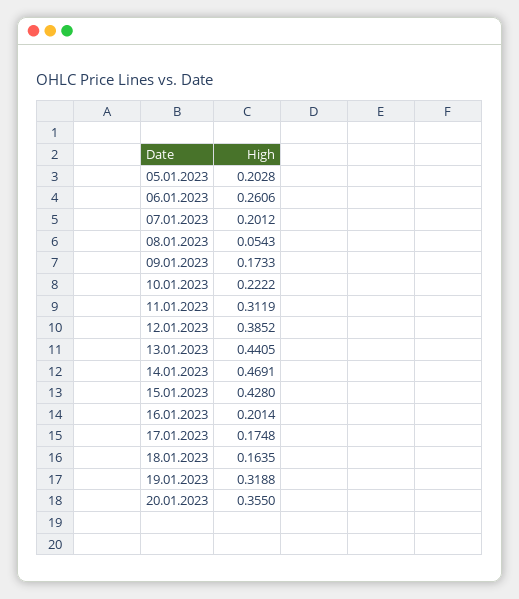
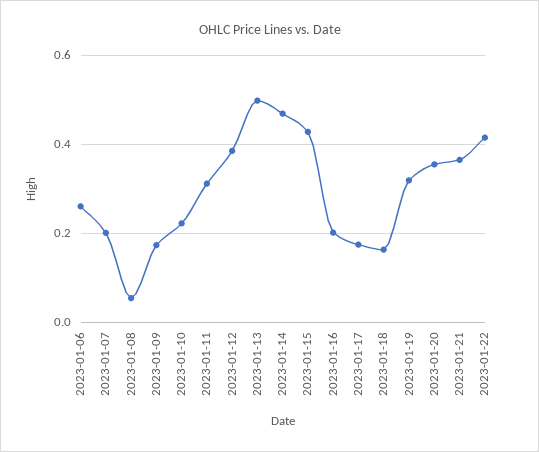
05.01.2023: 0.2028 -> none
13.01.2023: 0.4405 -> 0.5
2023-01-21: none -> 0.36
2023-01-22: none -> 0.42

